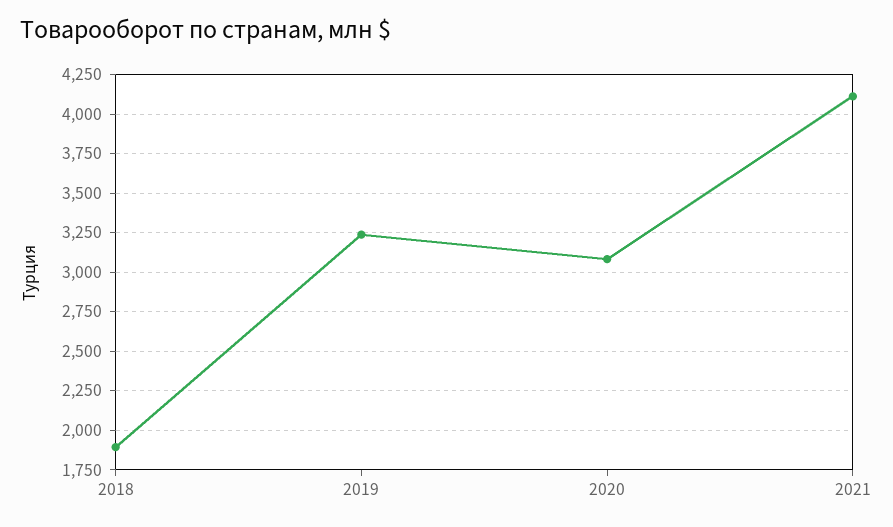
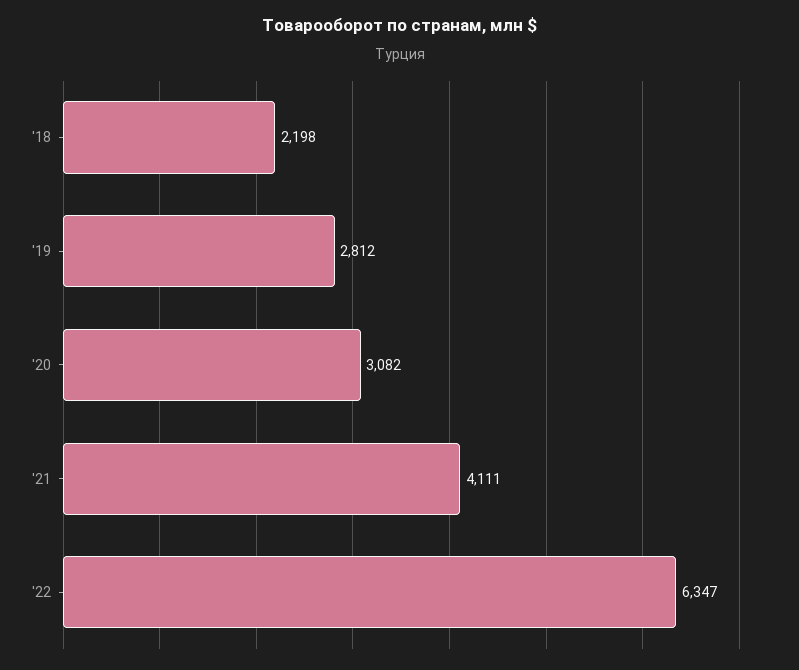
2018: 1900 -> 2198
2019: 3250 -> 2812
'22: none -> 6347

